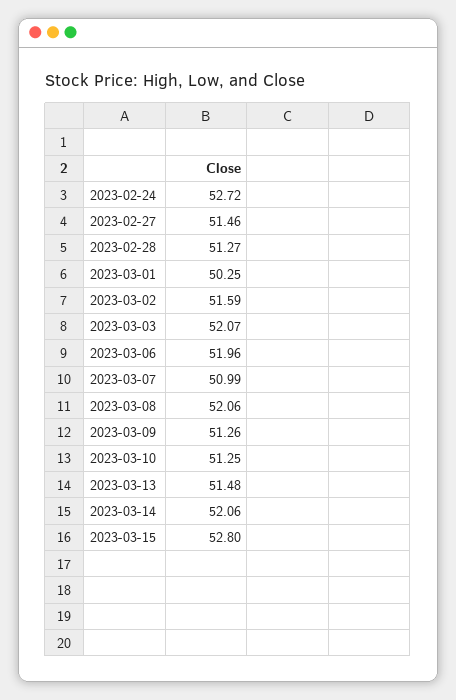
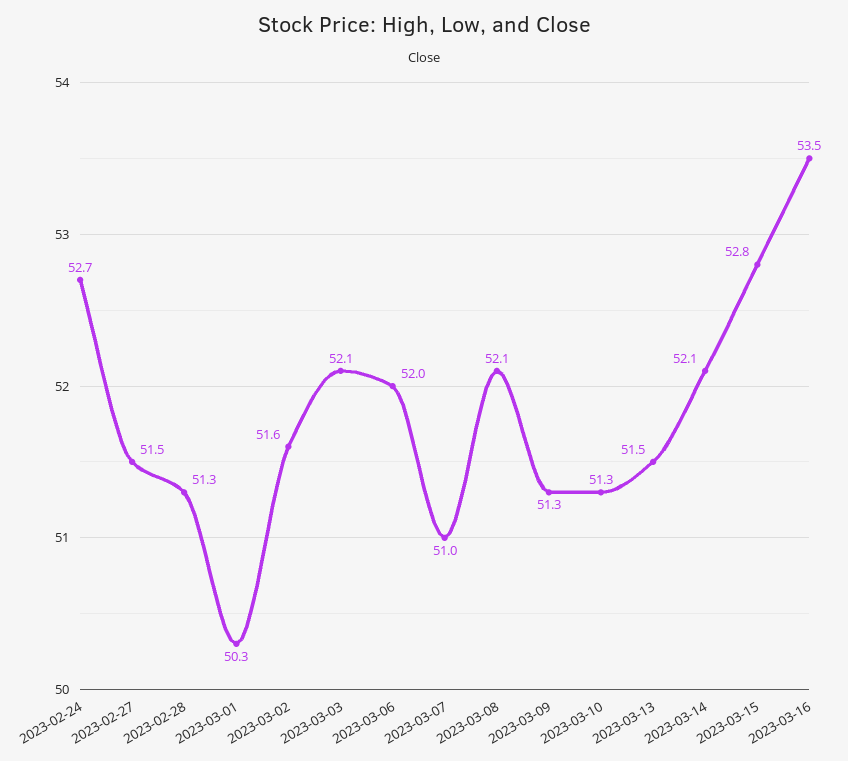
2023-03-16: none -> 53.5

